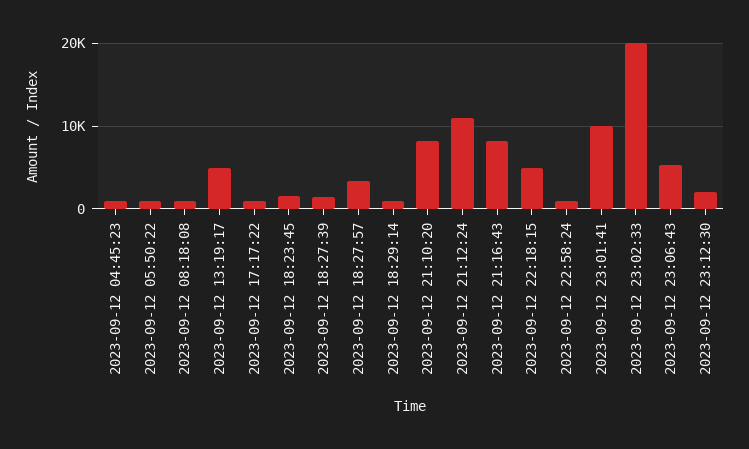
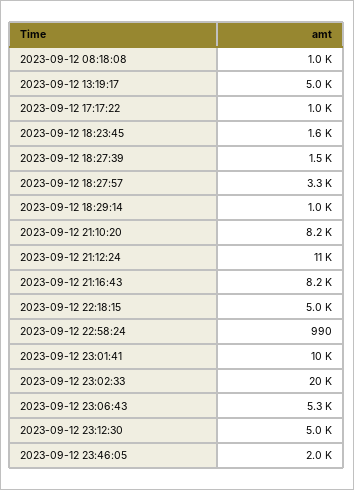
2023-09-12 04:45:23: 1000 -> none
2023-09-12 05:50:22: 1000 -> none
2023-09-12 23:12:30: 2000 -> 5000
2023-09-12 23:46:05: none -> 2000

